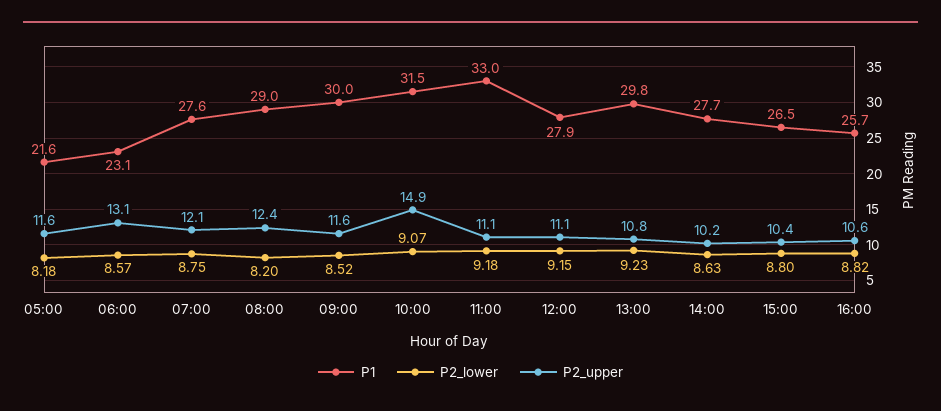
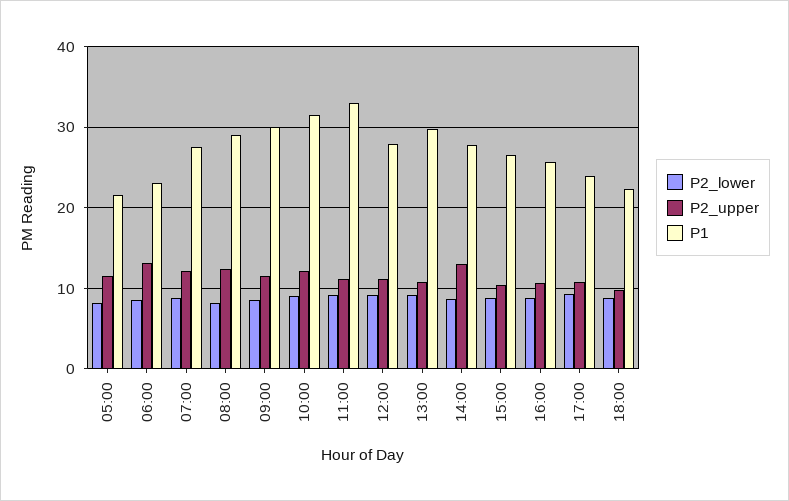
P2_upper, 10:00: 14.9 -> 12
P2_upper, 14:00: 10.2 -> 13
P2_lower, 17:00: none -> 9
P2_upper, 17:00: none -> 11
P1, 17:00: none -> 24
P2_lower, 18:00: none -> 9
P2_upper, 18:00: none -> 10
P1, 18:00: none -> 22

